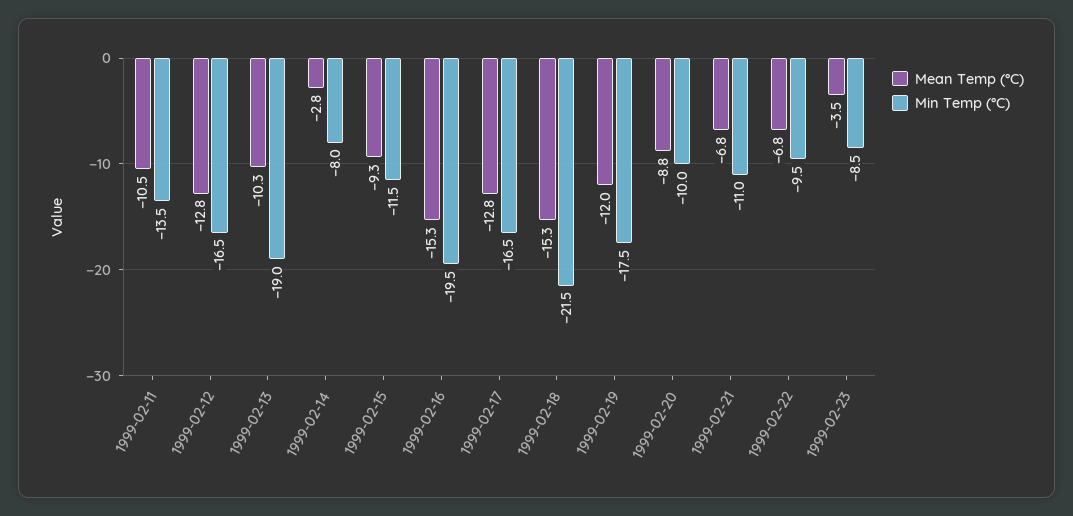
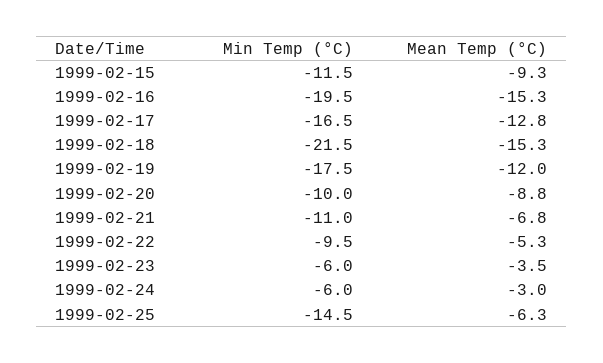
Mean Temp (°C), 1999-02-11: -10.5 -> none
Min Temp (°C), 1999-02-11: -13.5 -> none
Mean Temp (°C), 1999-02-12: -12.8 -> none
Min Temp (°C), 1999-02-12: -16.5 -> none
Mean Temp (°C), 1999-02-13: -10.3 -> none
Min Temp (°C), 1999-02-13: -19 -> none
Mean Temp (°C), 1999-02-14: -2.8 -> none
Min Temp (°C), 1999-02-14: -8 -> none
Mean Temp (°C), 1999-02-22: -6.8 -> -5.3
Min Temp (°C), 1999-02-23: -8.5 -> -6
Min Temp (°C), 1999-02-24: none -> -6
Mean Temp (°C), 1999-02-24: none -> -3
Min Temp (°C), 1999-02-25: none -> -14.5
Mean Temp (°C), 1999-02-25: none -> -6.3

